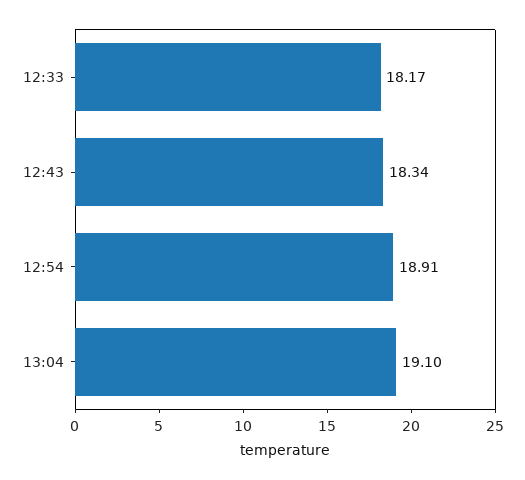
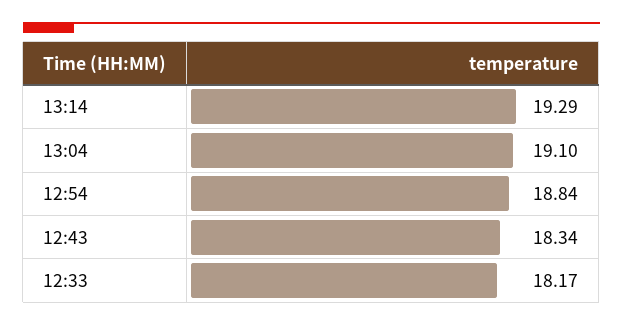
12:54: 18.91 -> 18.84
13:14: none -> 19.29

